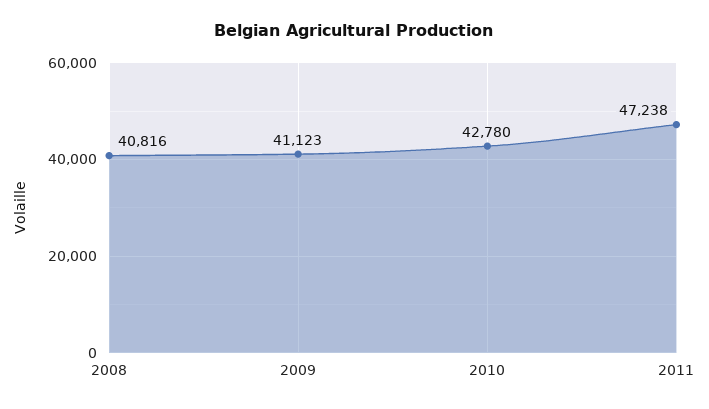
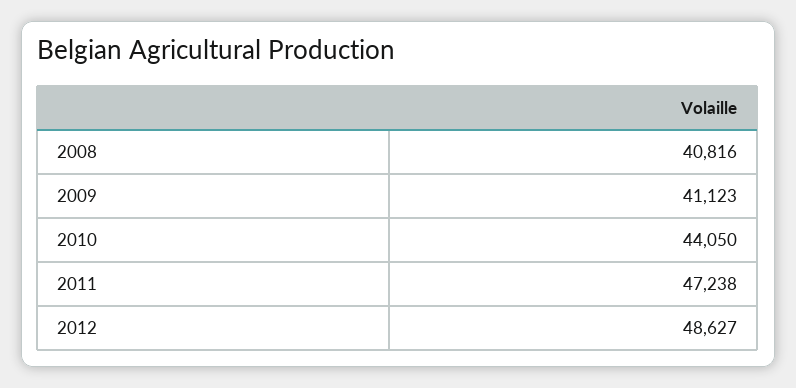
2010: 42780 -> 44050
2012: none -> 48627

